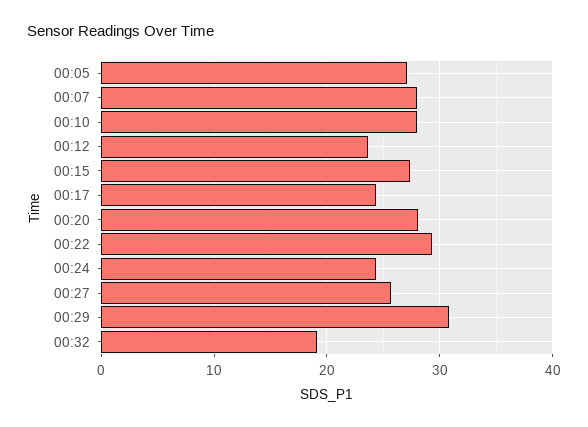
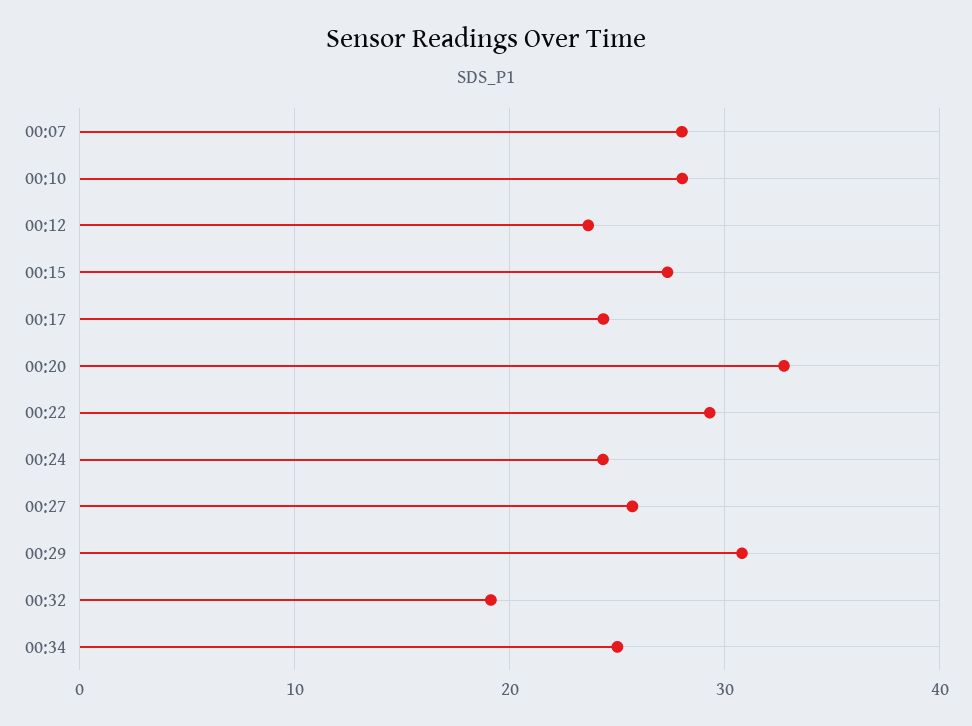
00:05: 27 -> none
00:20: 28 -> 33
00:34: none -> 25

